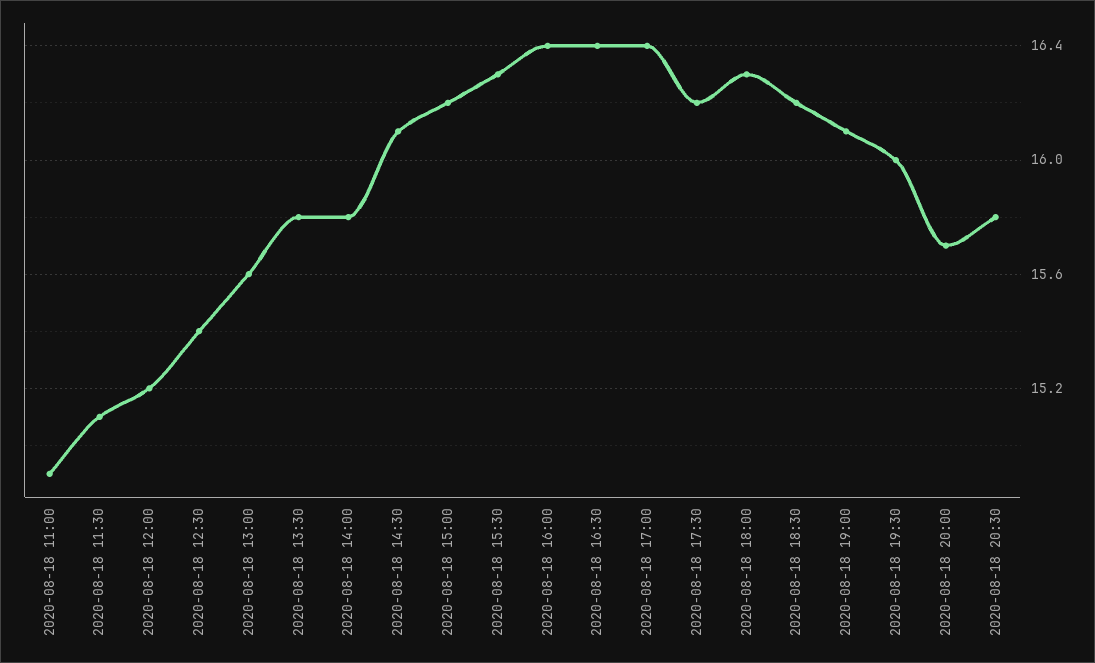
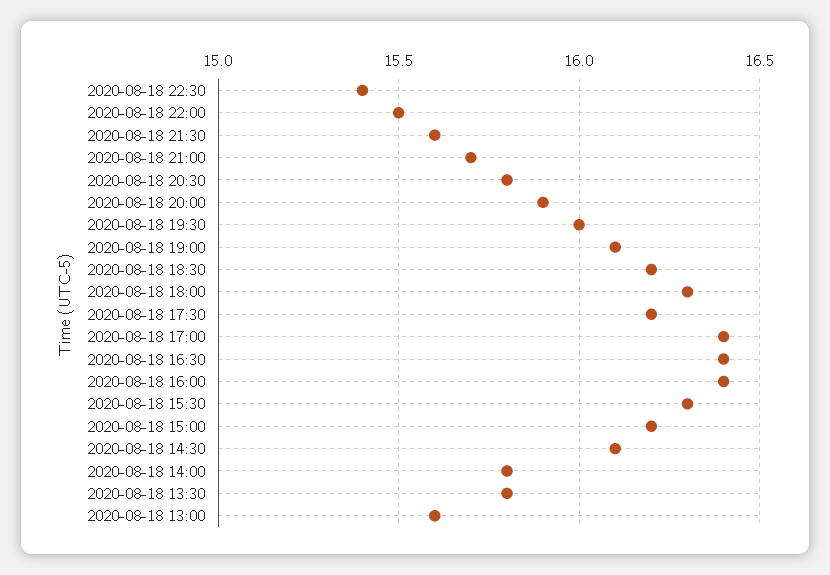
2020-08-18 11:00: 14.9 -> none
2020-08-18 11:30: 15.1 -> none
2020-08-18 12:00: 15.2 -> none
2020-08-18 12:30: 15.4 -> none
2020-08-18 20:00: 15.7 -> 15.9
2020-08-18 22:30: none -> 15.4
2020-08-18 22:00: none -> 15.5
2020-08-18 21:30: none -> 15.6
2020-08-18 21:00: none -> 15.7

